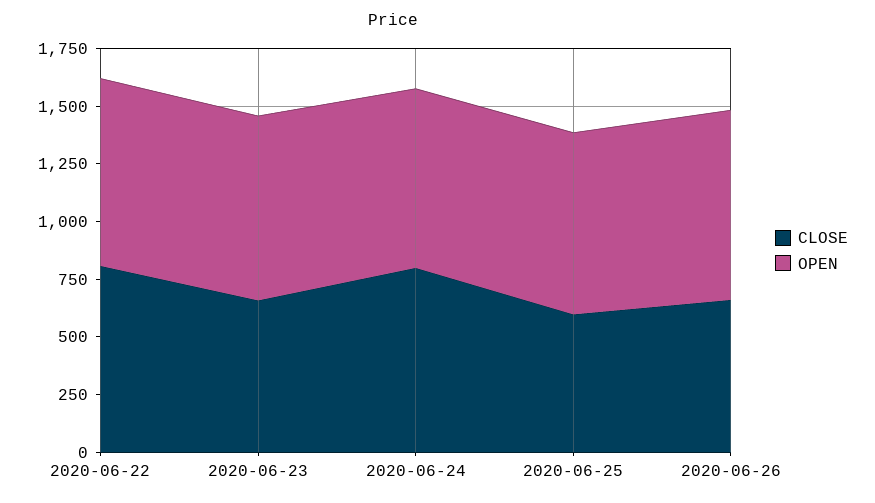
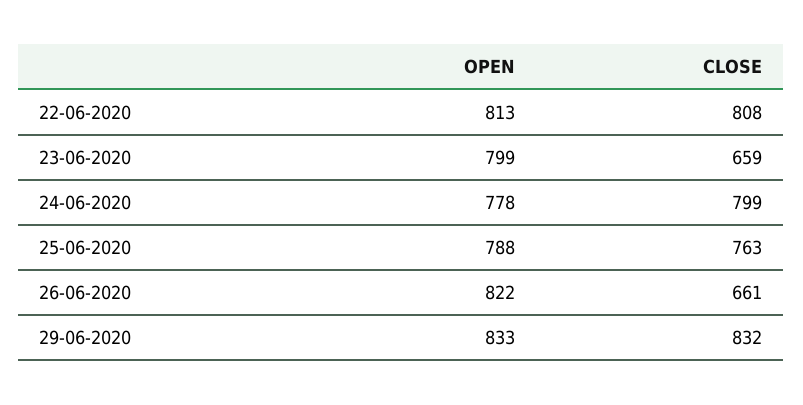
CLOSE, 2020-06-25: 600 -> 763
OPEN, 29-06-2020: none -> 833
CLOSE, 29-06-2020: none -> 832

